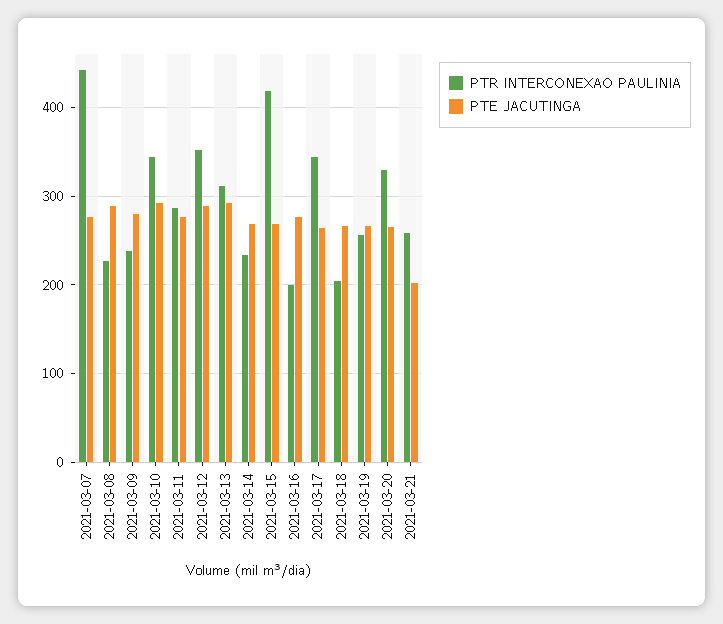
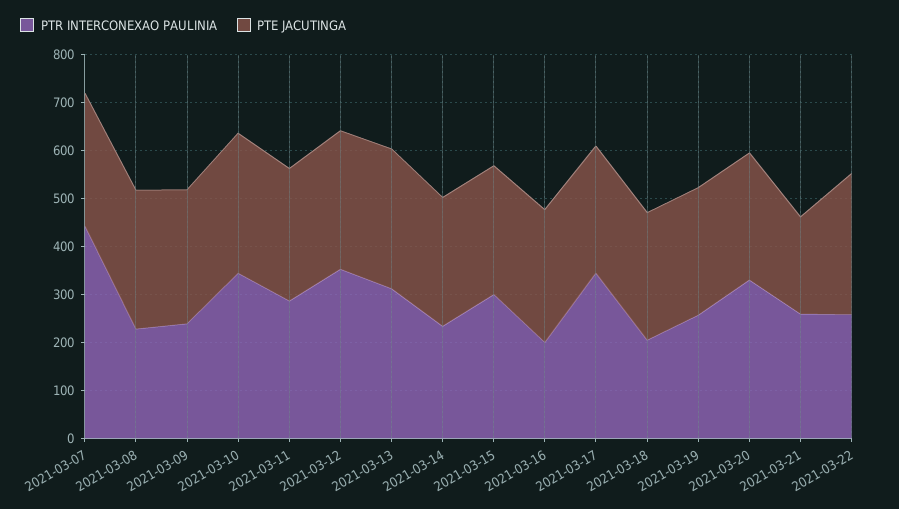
PTR INTERCONEXAO PAULINIA, 2021-03-15: 420 -> 300
PTR INTERCONEXAO PAULINIA, 2021-03-22: none -> 260
PTE JACUTINGA, 2021-03-22: none -> 300

